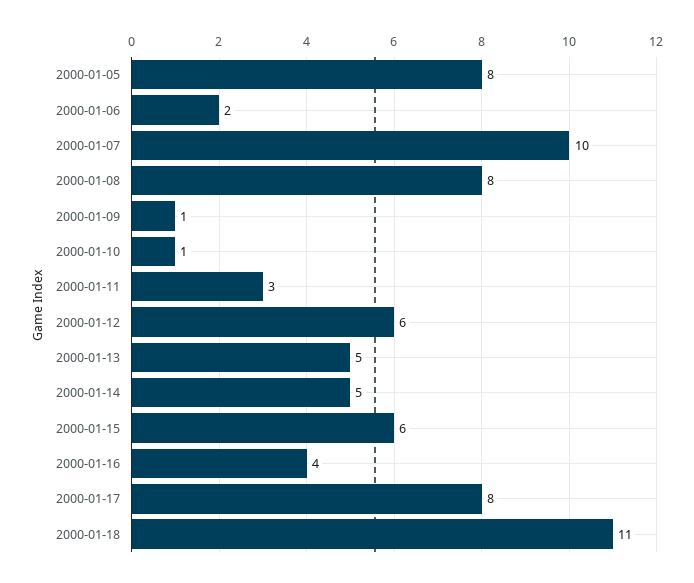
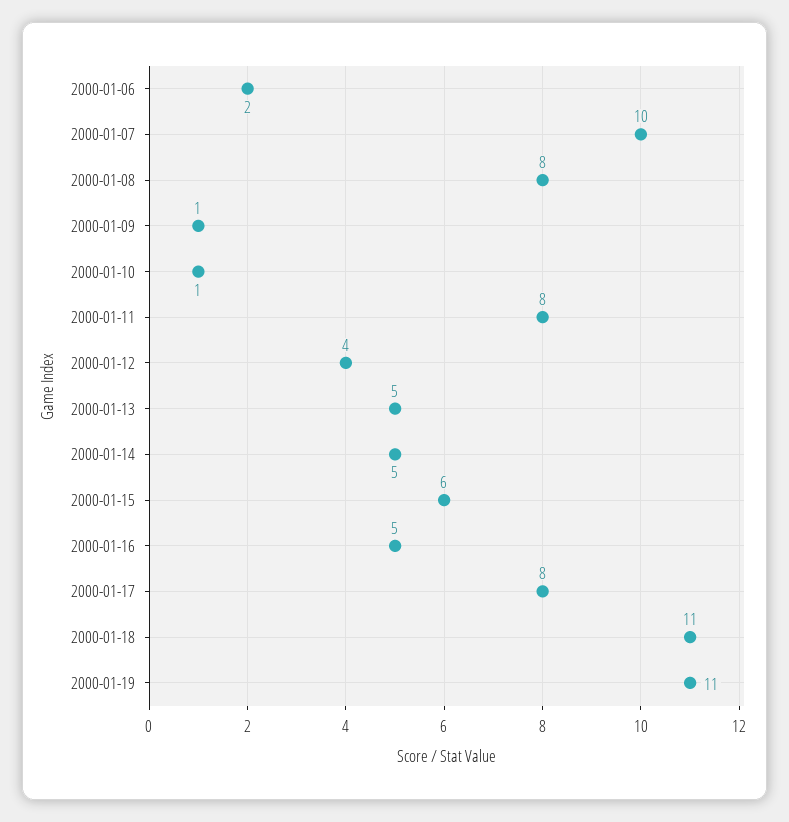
2000-01-05: 8 -> none
2000-01-11: 3 -> 8
2000-01-12: 6 -> 4
2000-01-16: 4 -> 5
2000-01-19: none -> 11

